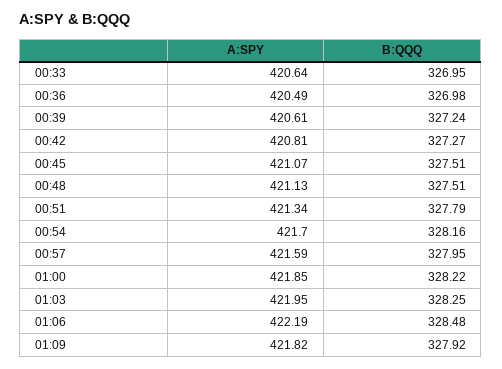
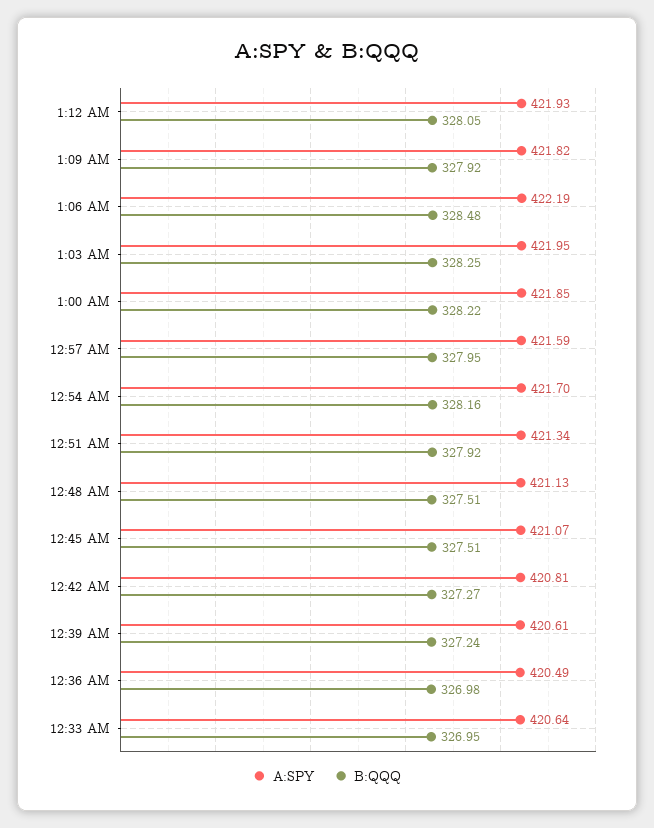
B:QQQ, 00:51: 327.79 -> 327.92
A:SPY, 1:12 AM: none -> 421.93
B:QQQ, 1:12 AM: none -> 328.05

